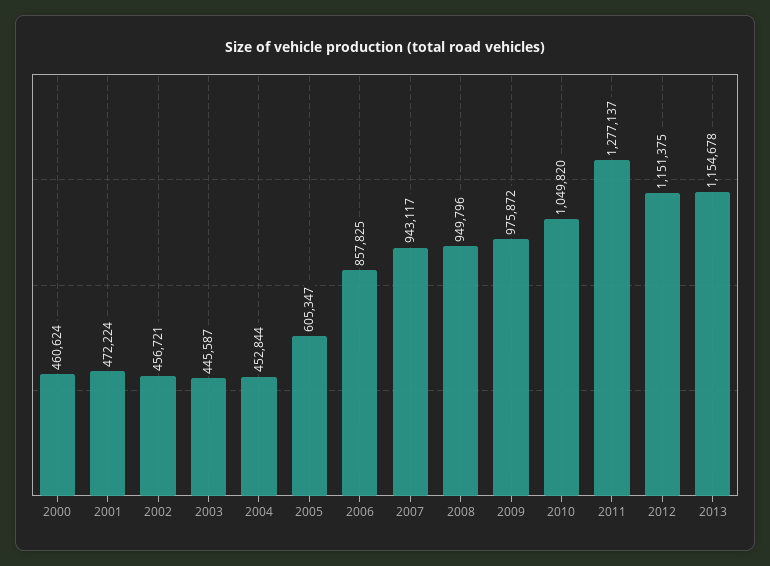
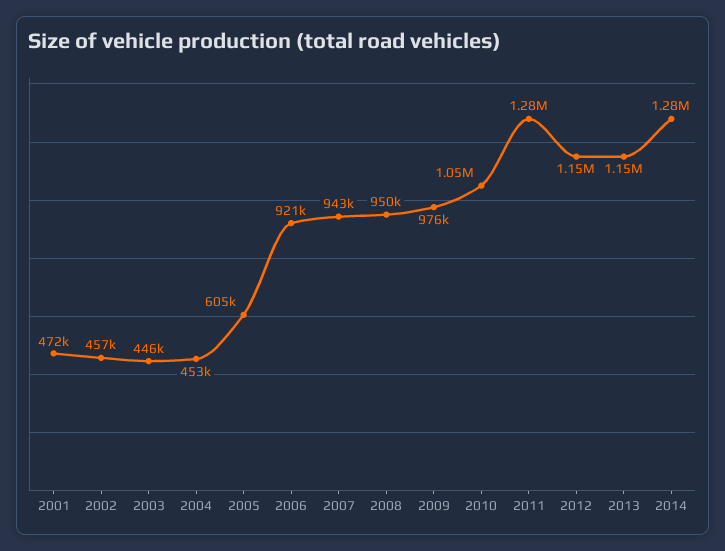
2000: 460624 -> none
2006: 857825 -> 921000
2014: none -> 1280000

